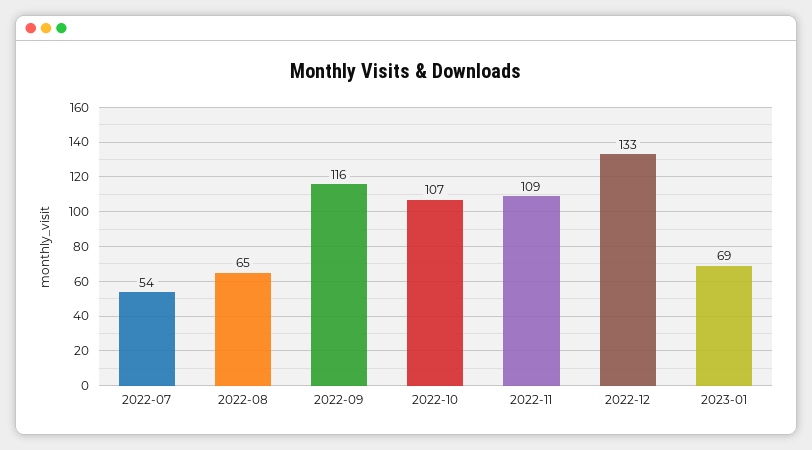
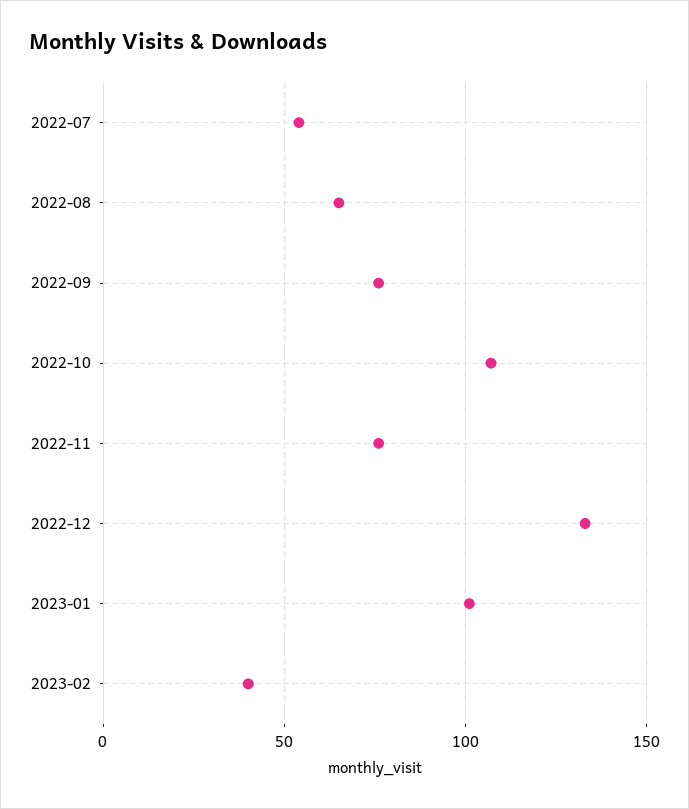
2022-09: 116 -> 75
2022-11: 109 -> 75
2023-01: 69 -> 100
2023-02: none -> 40

